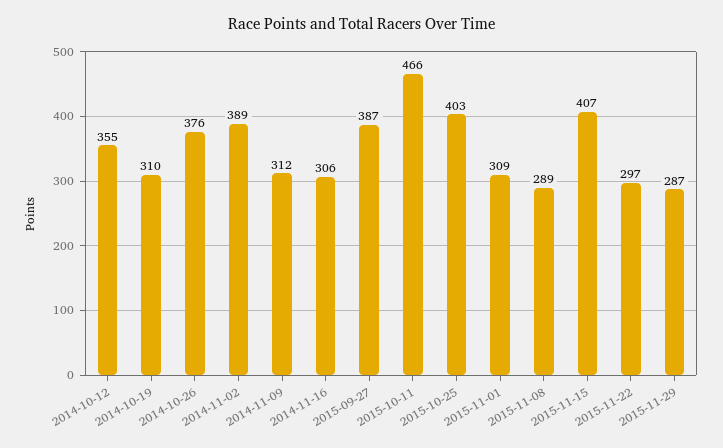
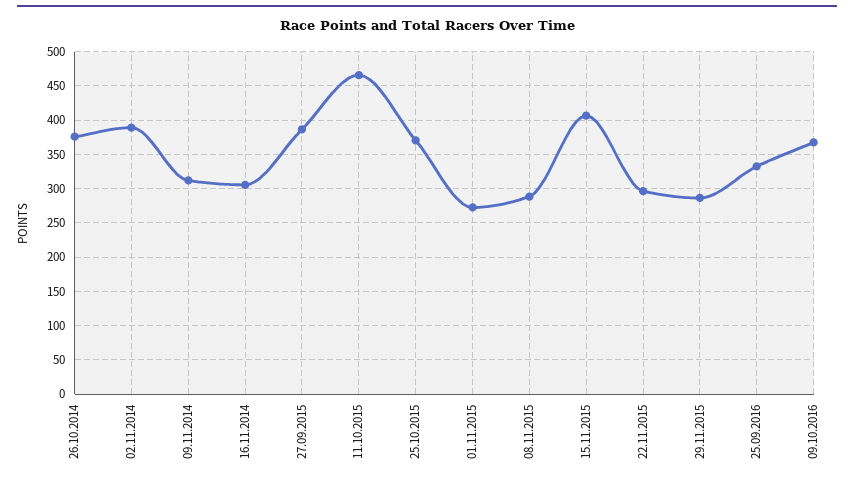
2014-10-12: 355 -> none
2014-10-19: 310 -> none
2015-10-25: 403 -> 370
2015-11-01: 309 -> 270
25.09.2016: none -> 330
09.10.2016: none -> 370

